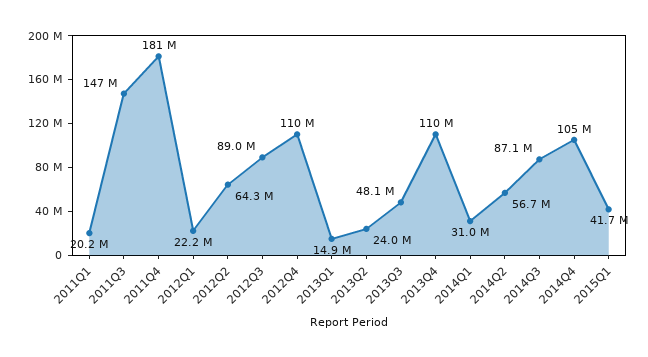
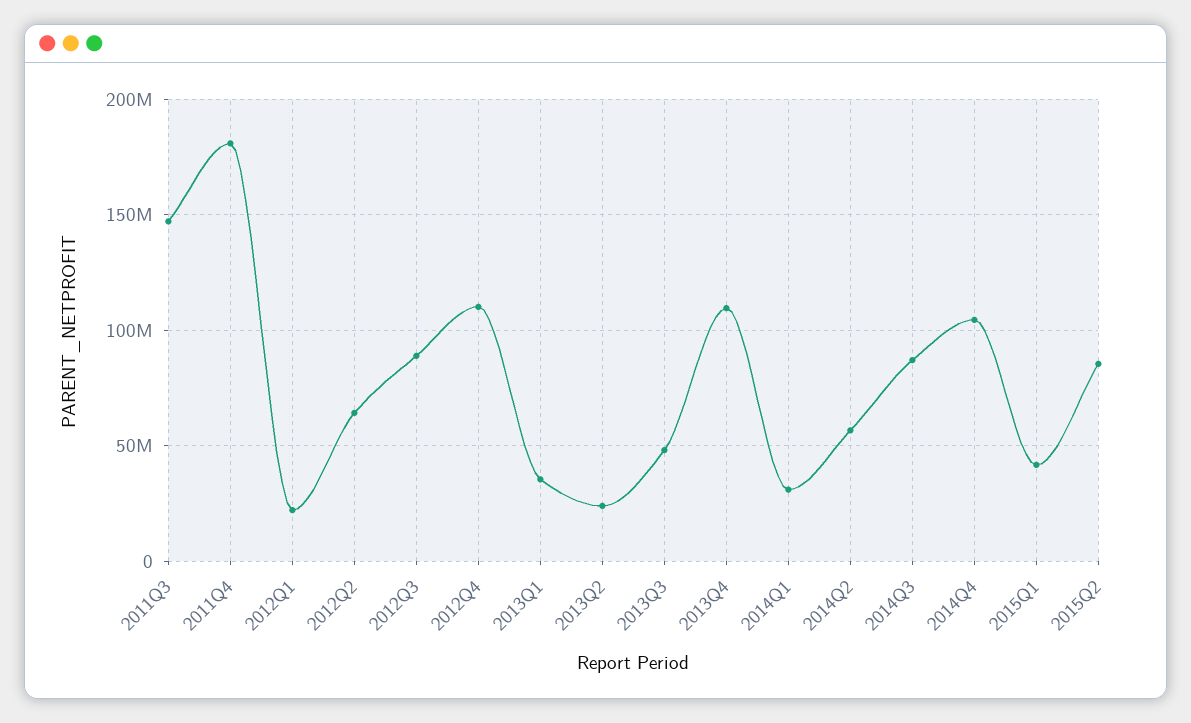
2011Q1: 20200000 -> none
2013Q1: 14900000 -> 35000000
2015Q2: none -> 85000000

